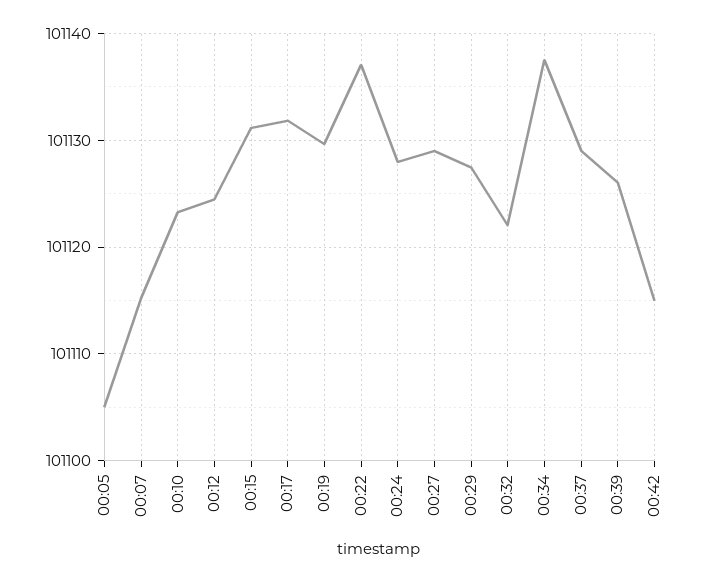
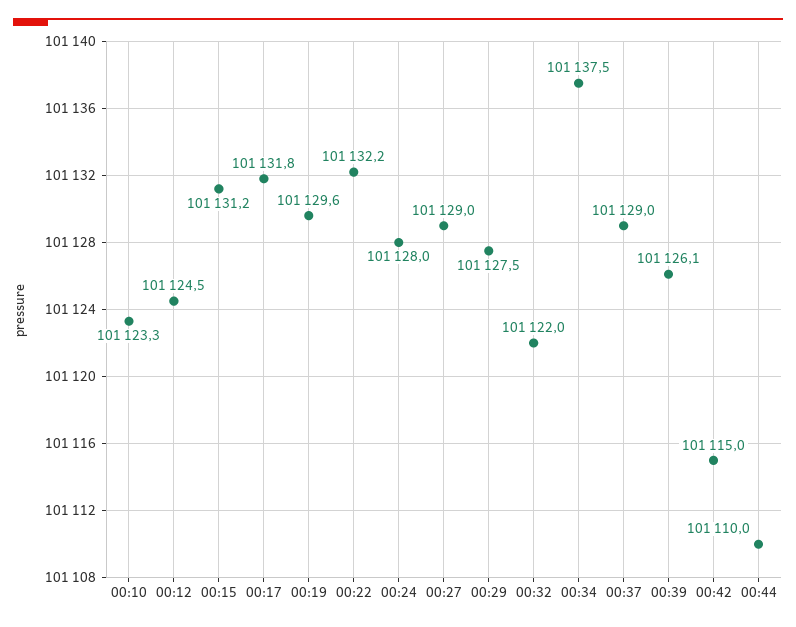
00:05: 101105 -> none
00:07: 101115 -> none
00:22: 101137 -> 101132.2
00:44: none -> 101110

